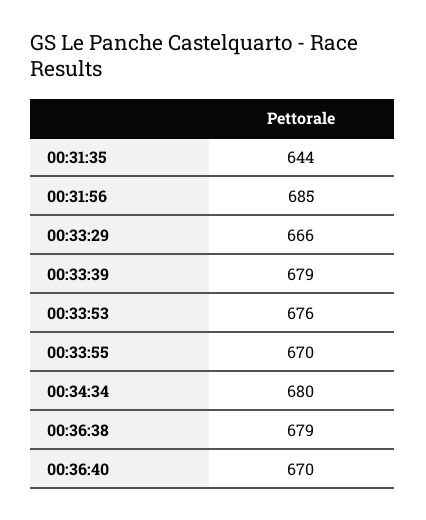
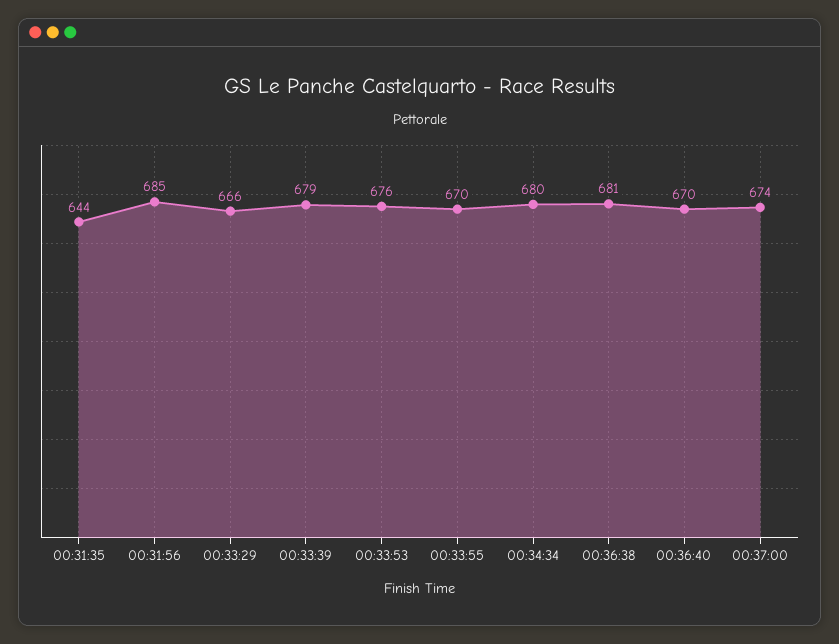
00:36:38: 679 -> 681
00:37:00: none -> 674

